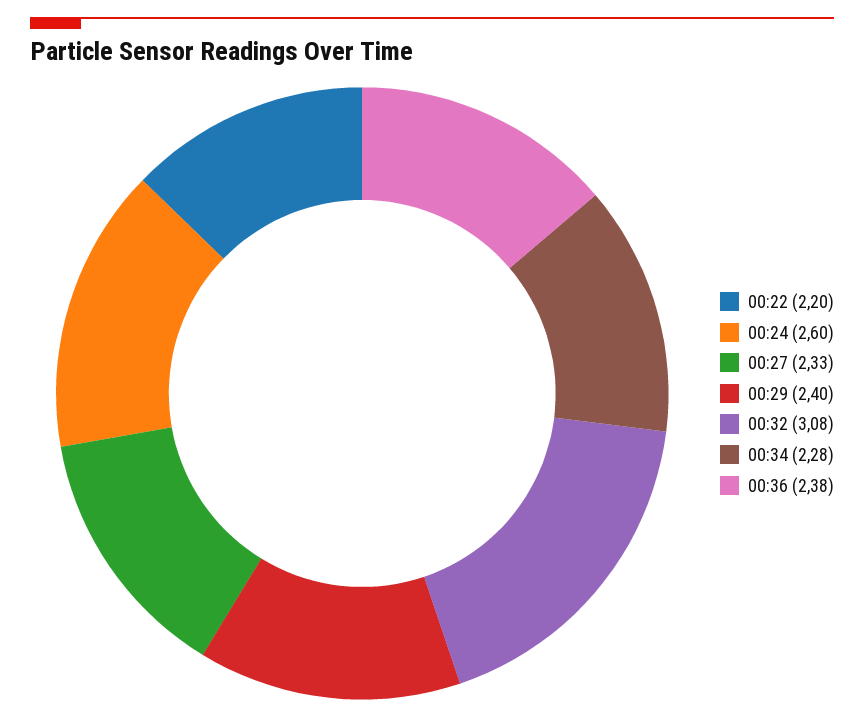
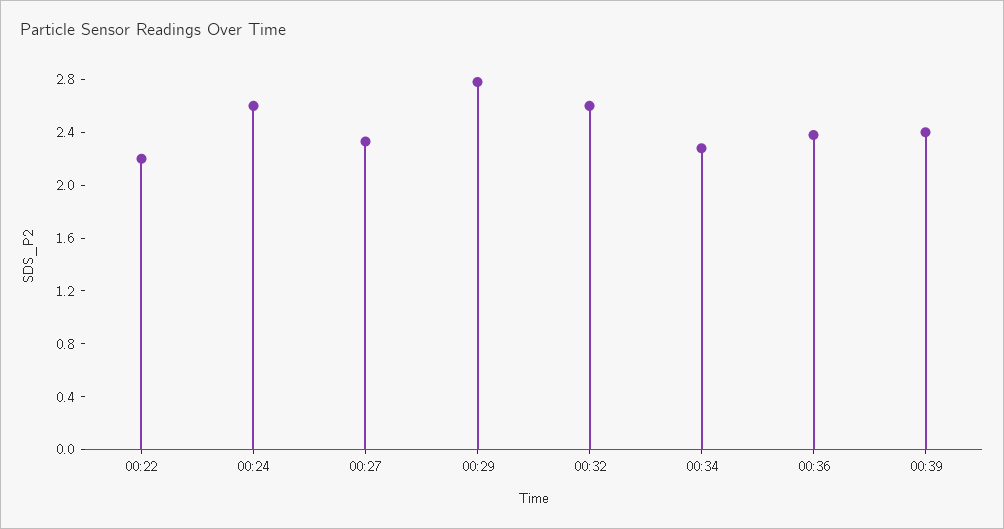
00:29: 2.4 -> 2.8
00:32: 3.08 -> 2.6
00:39: none -> 2.4

